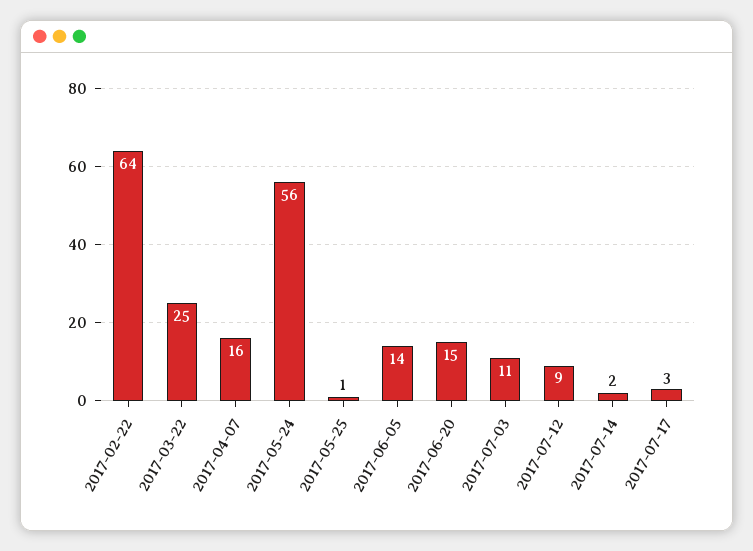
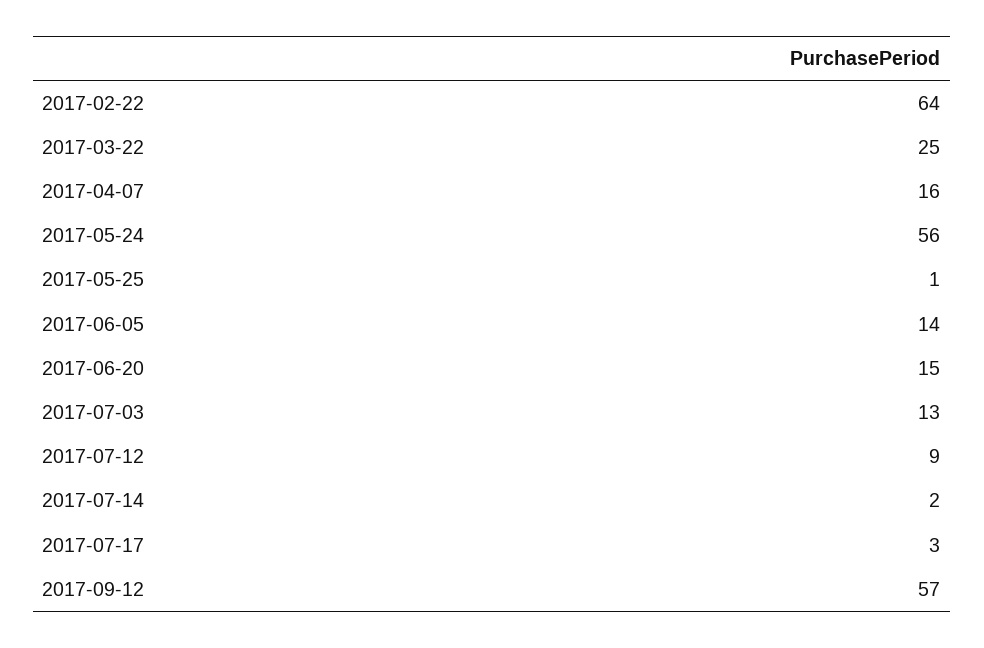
2017-07-03: 11 -> 13
2017-09-12: none -> 57

